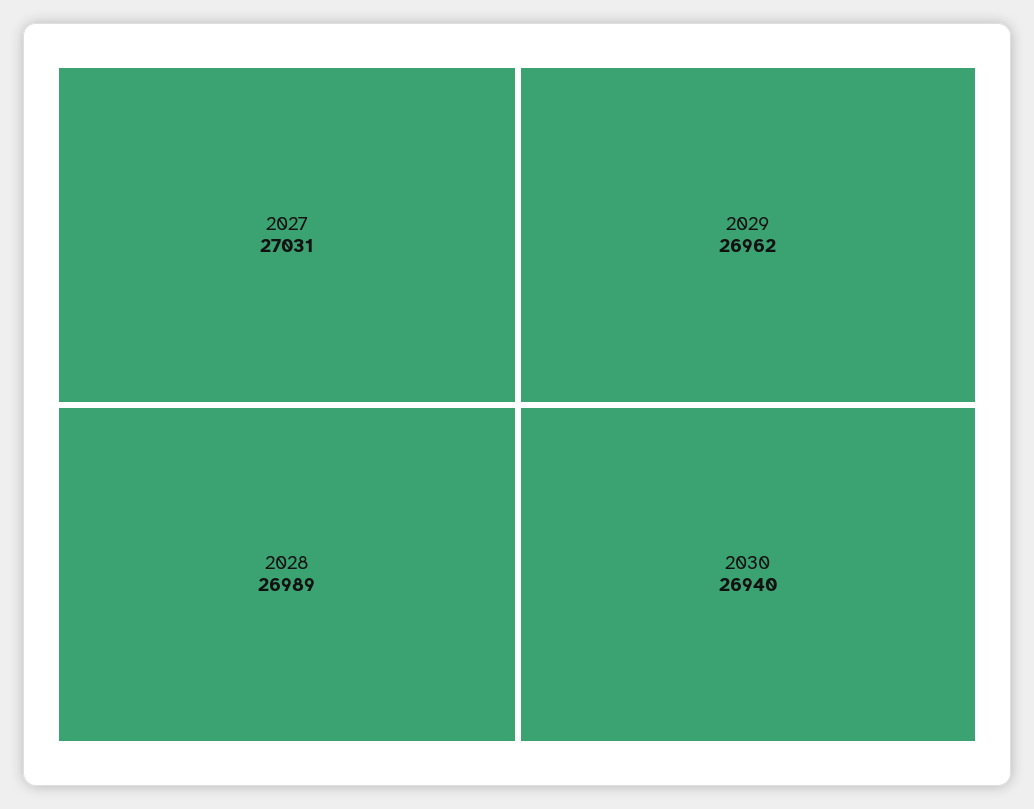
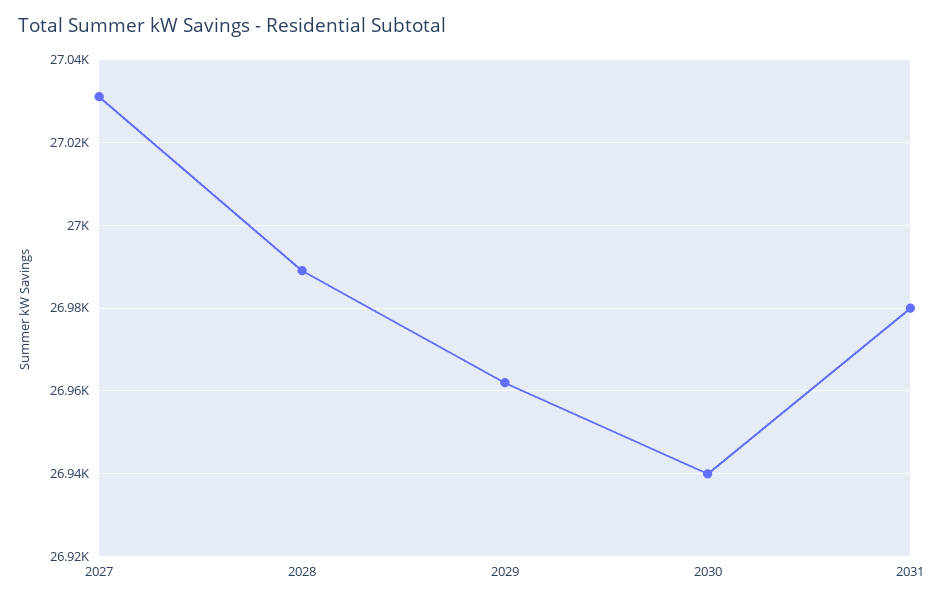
2031: none -> 26980

